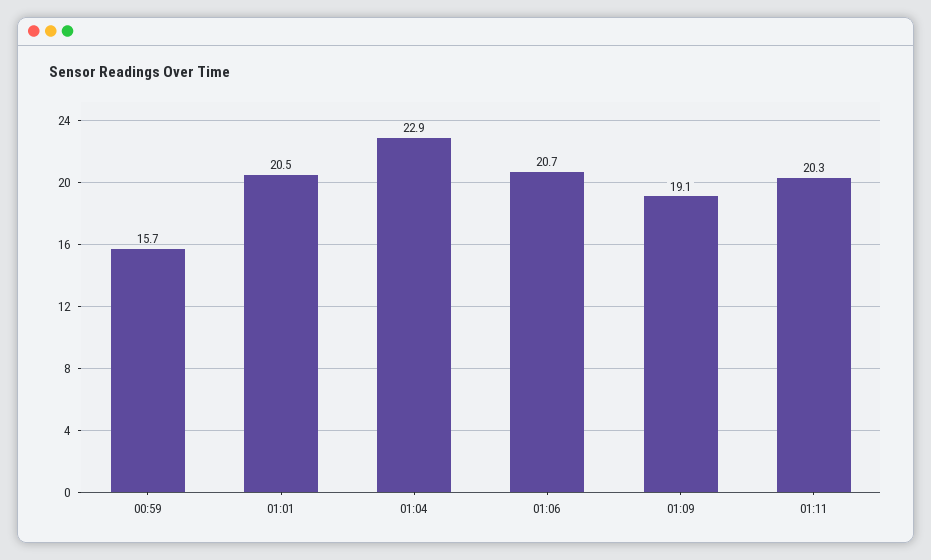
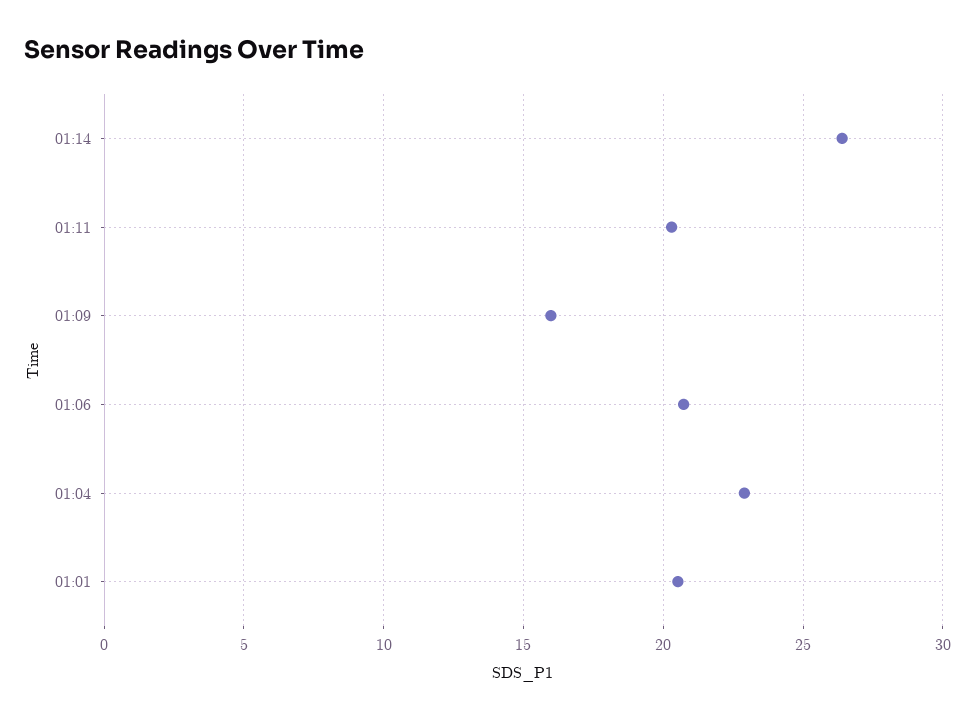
00:59: 15.7 -> none
01:09: 19.1 -> 16
01:14: none -> 26.5

